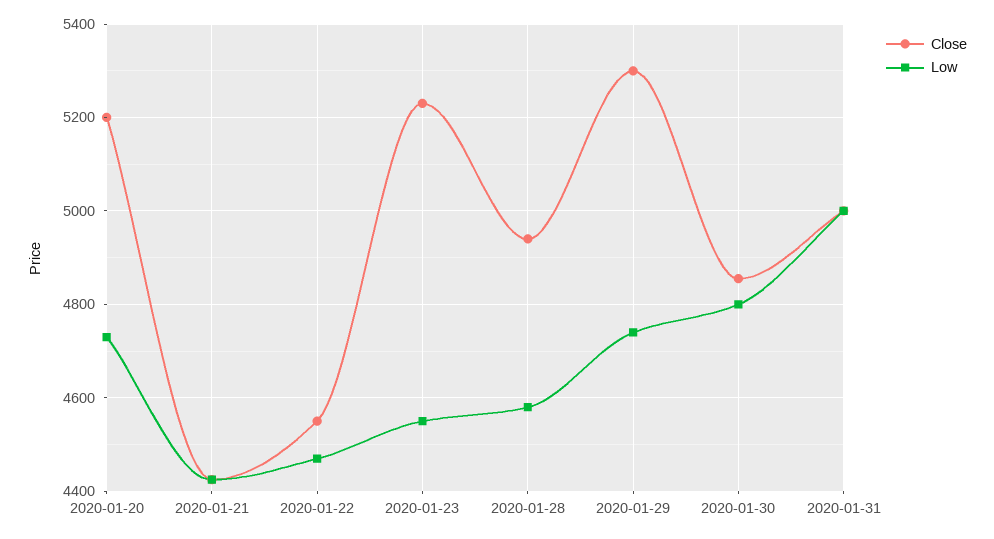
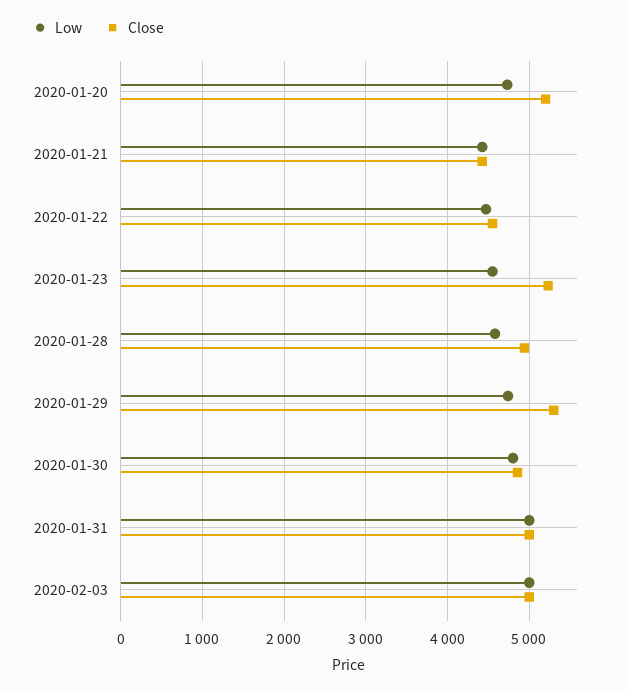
Low, 2020-02-03: none -> 5000
Close, 2020-02-03: none -> 5000

